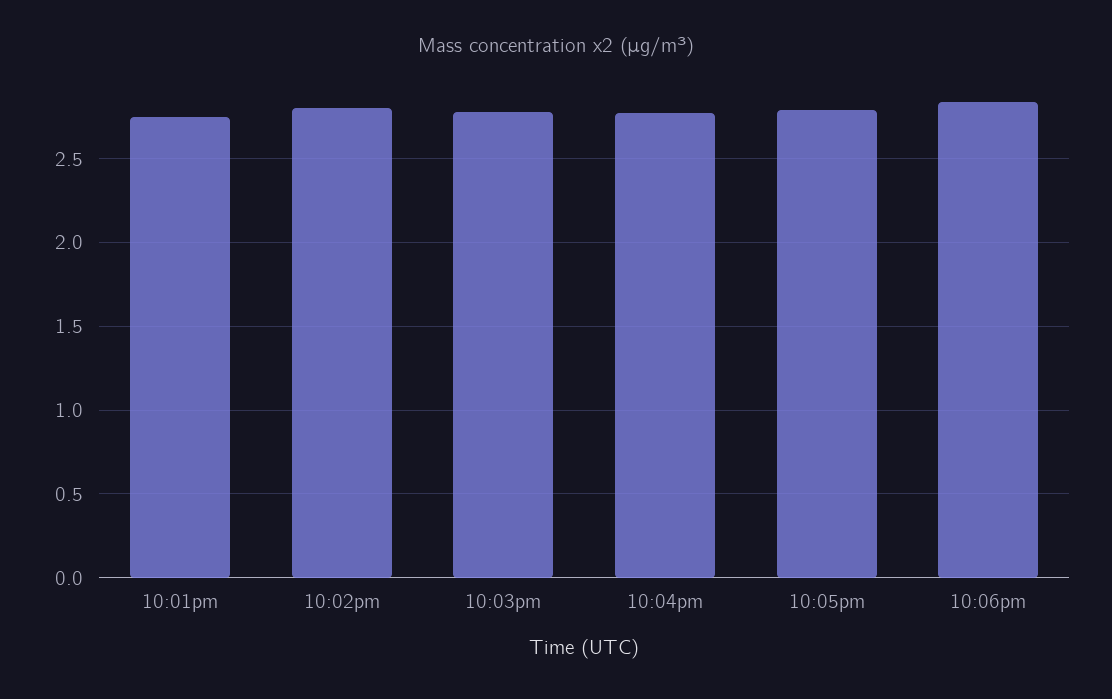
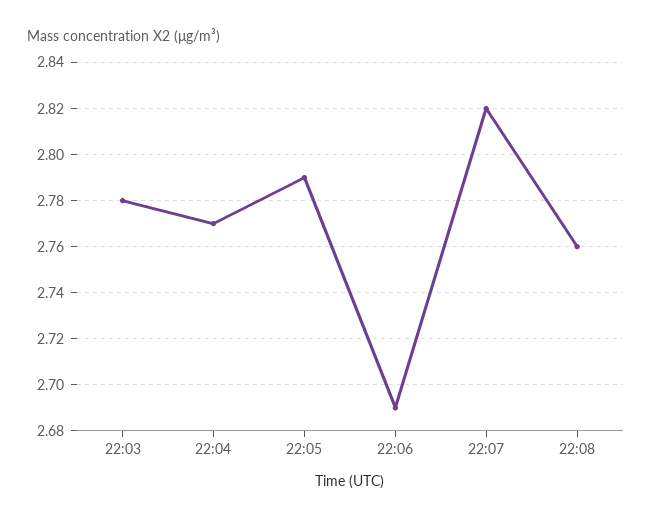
10:01pm: 2.75 -> none
10:02pm: 2.8 -> none
10:06pm: 2.85 -> 2.69
22:07: none -> 2.82
22:08: none -> 2.76

